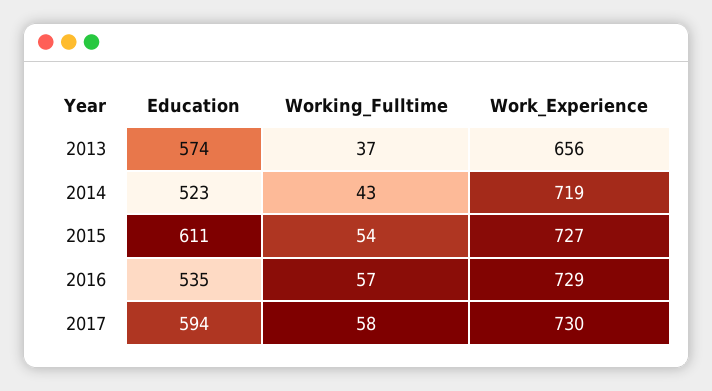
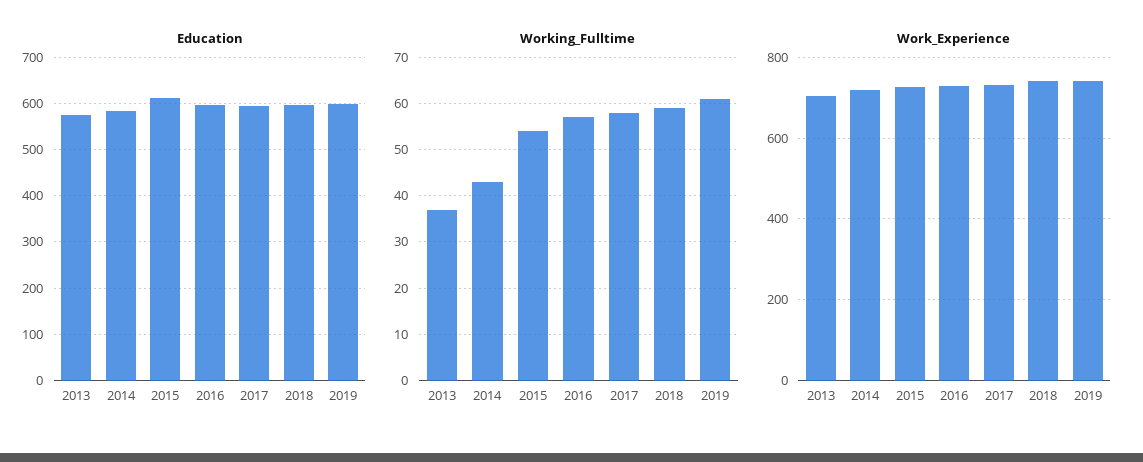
Work_Experience, 2013: 656 -> 700
Education, 2014: 523 -> 580
Education, 2016: 535 -> 600
Education, 2018: none -> 600
Education, 2019: none -> 600
Working_Fulltime, 2018: none -> 60
Working_Fulltime, 2019: none -> 60
Work_Experience, 2018: none -> 740
Work_Experience, 2019: none -> 740

